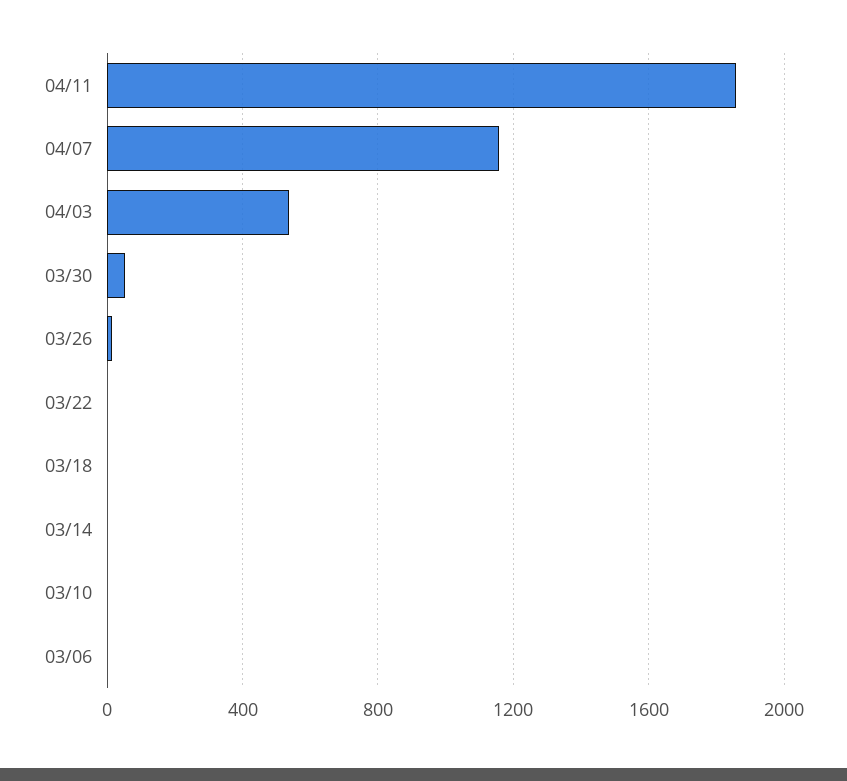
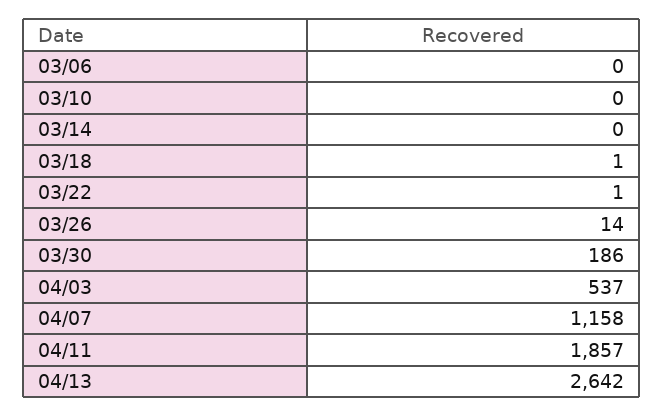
03/30: 50 -> 186
04/13: none -> 2642

